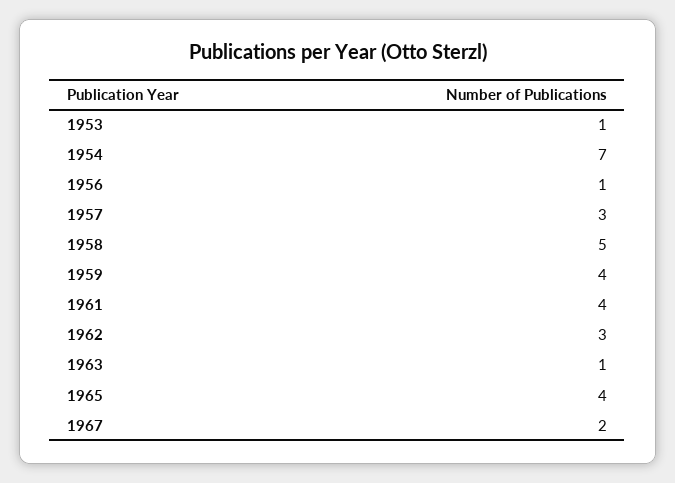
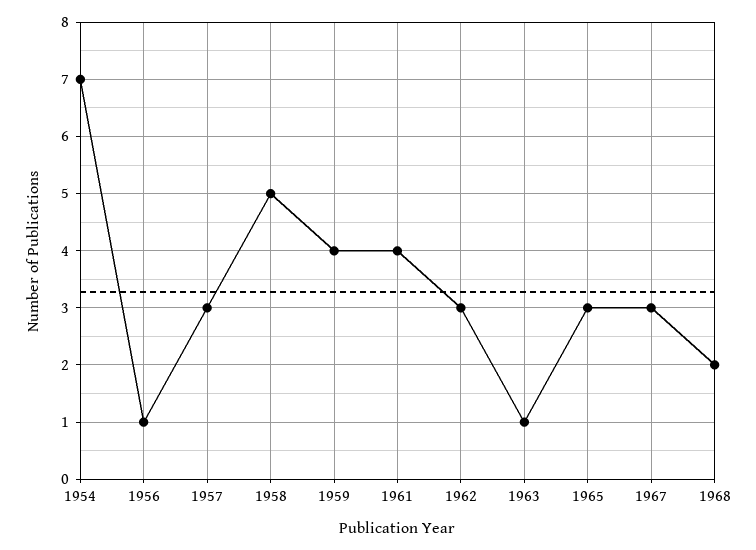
1953: 1 -> none
1965: 4 -> 3
1967: 2 -> 3
1968: none -> 2

